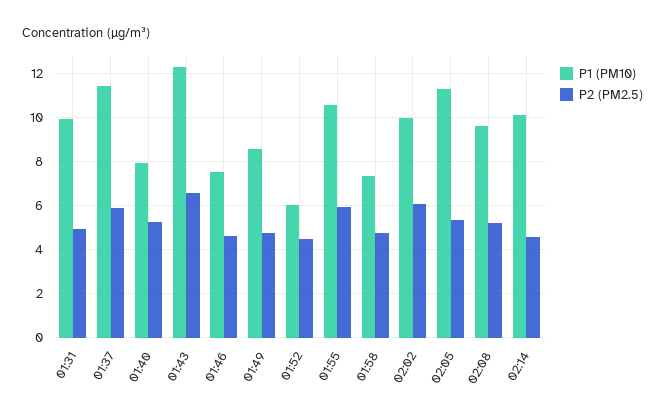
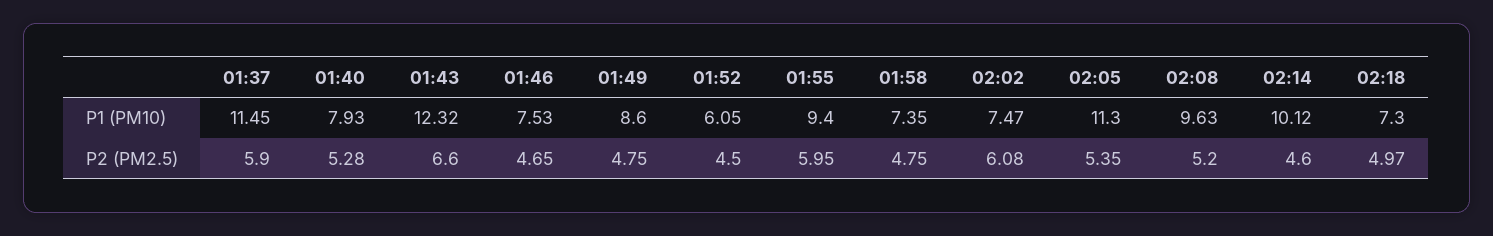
P1 (PM10), 01:31: 10 -> none
P2 (PM2.5), 01:31: 5 -> none
P1 (PM10), 01:55: 10.5 -> 9.4
P1 (PM10), 02:02: 10 -> 7.47
P1 (PM10), 02:18: none -> 7.3
P2 (PM2.5), 02:18: none -> 4.97

